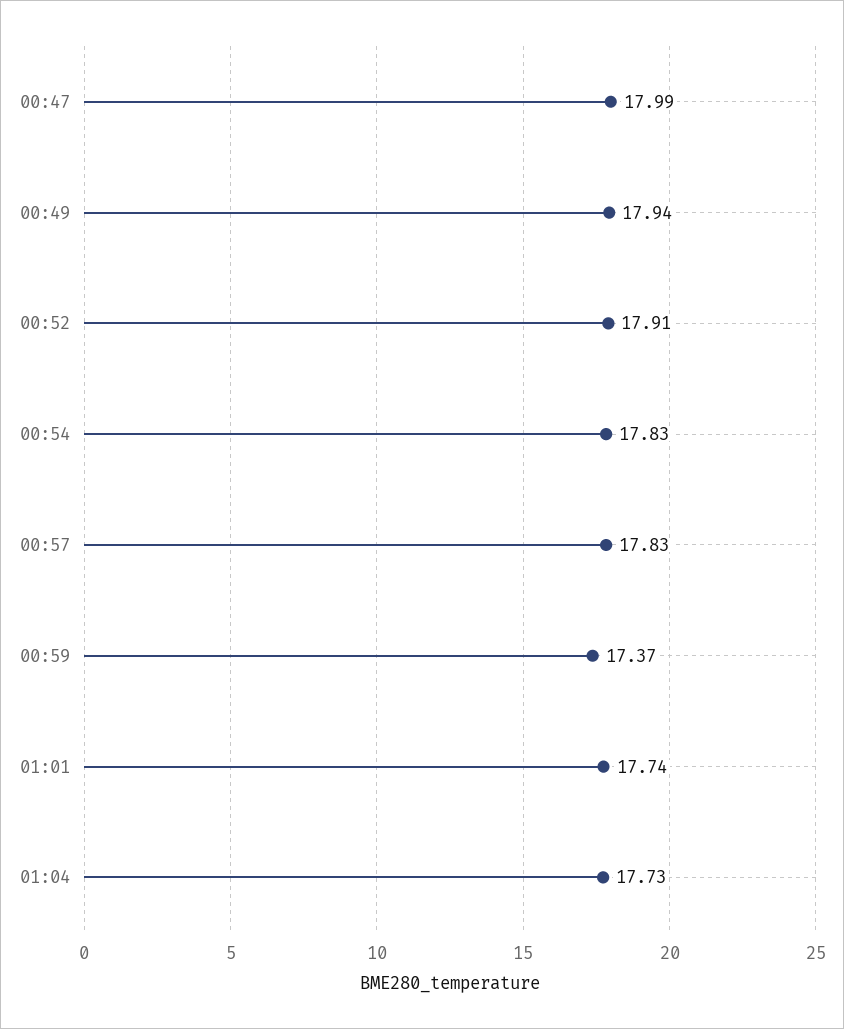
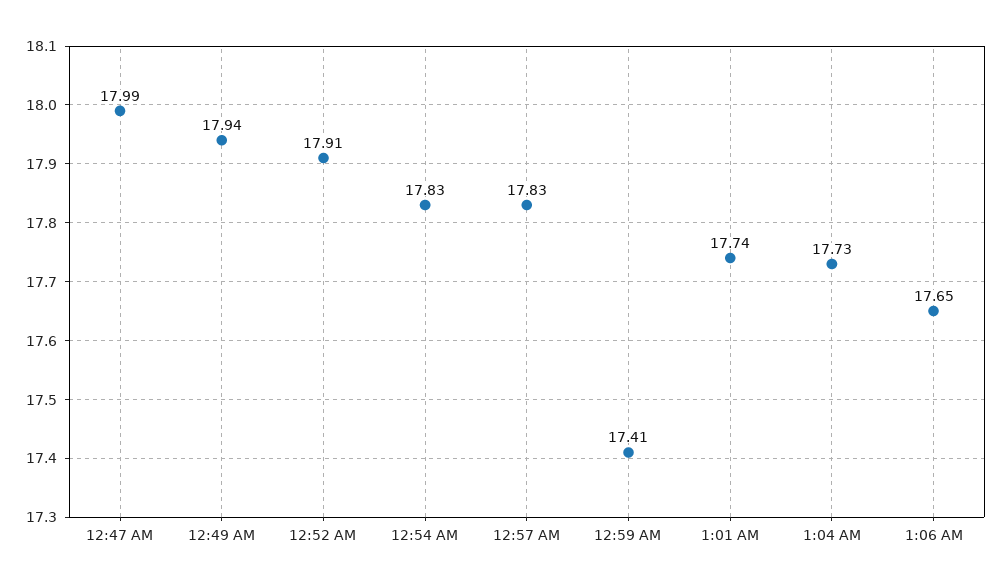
00:59: 17.37 -> 17.41
1:06 AM: none -> 17.65

